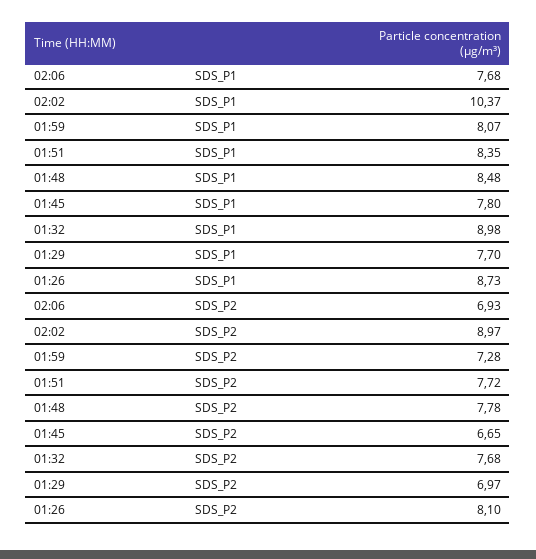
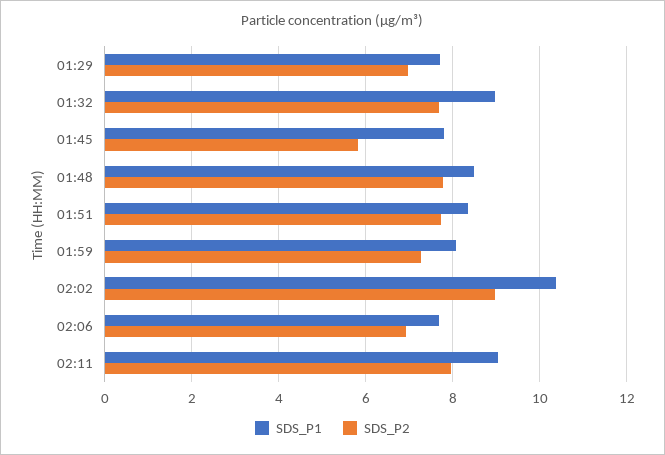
SDS_P1, 01:26: 8.73 -> none
SDS_P2, 01:45: 6.65 -> 5.8
SDS_P2, 01:26: 8.1 -> none
SDS_P1, 02:11: none -> 9
SDS_P2, 02:11: none -> 8

